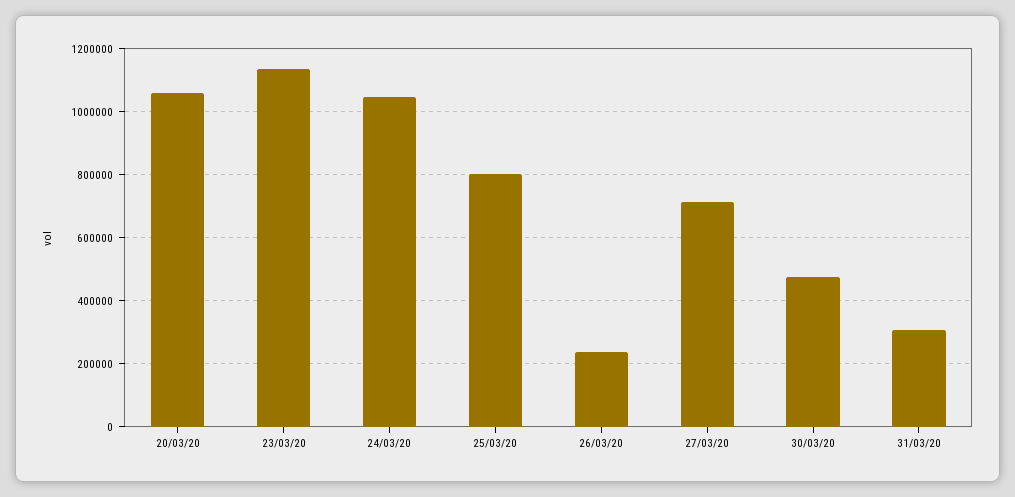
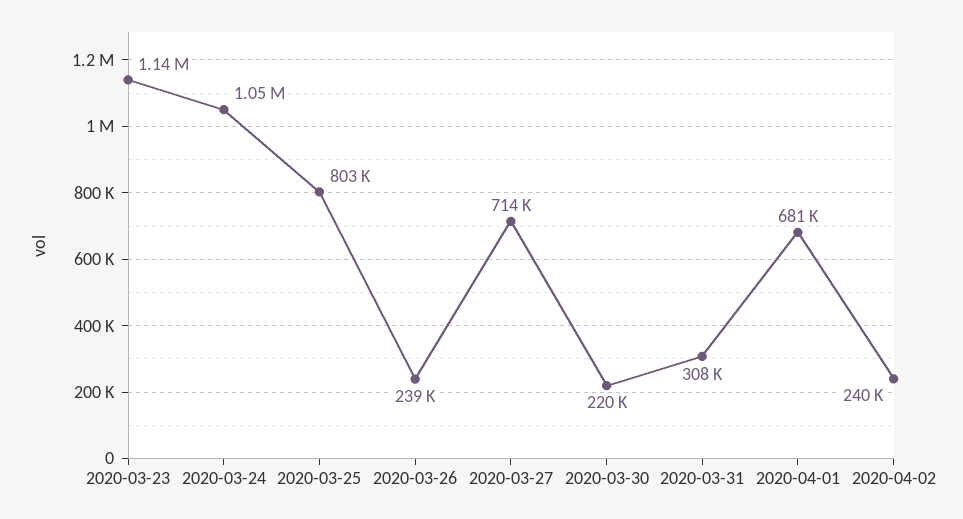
20/03/20: 1060000 -> none
30/03/20: 480000 -> 220000
2020-04-01: none -> 681000
2020-04-02: none -> 240000

